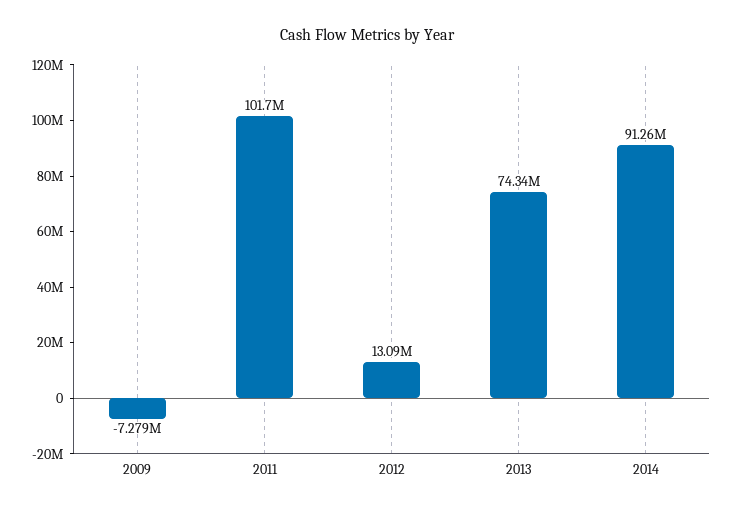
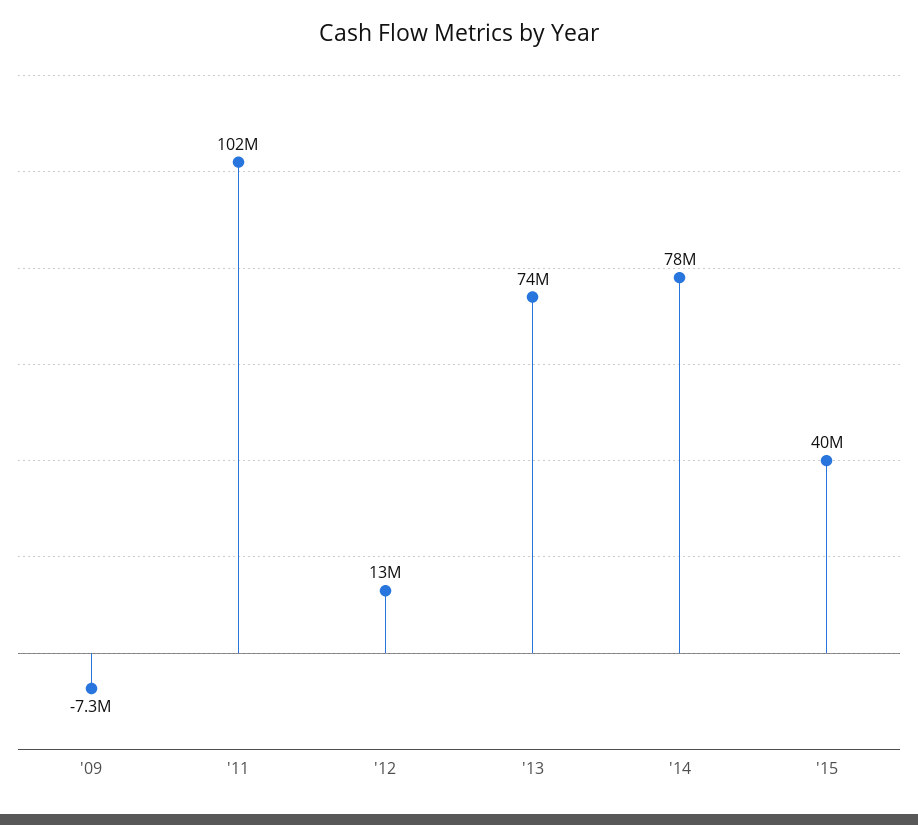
2014: 91260000 -> 78000000
'15: none -> 40000000

